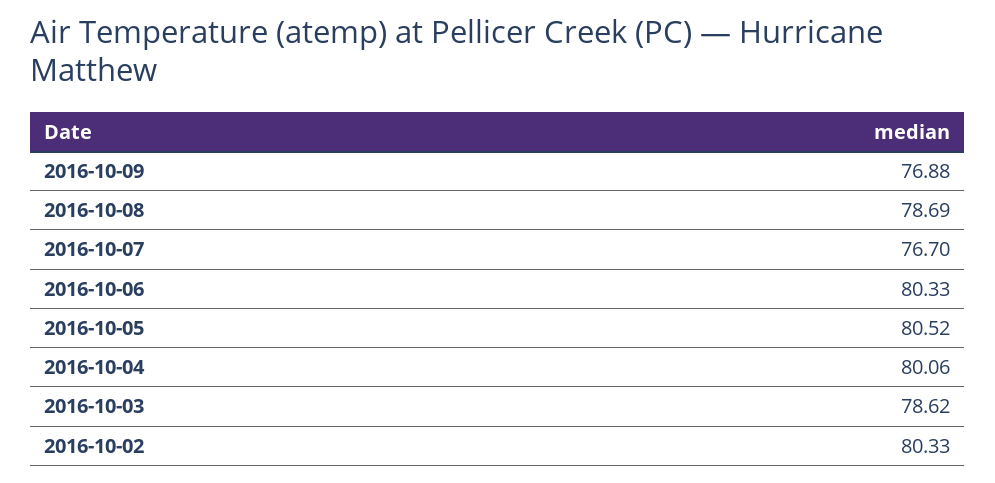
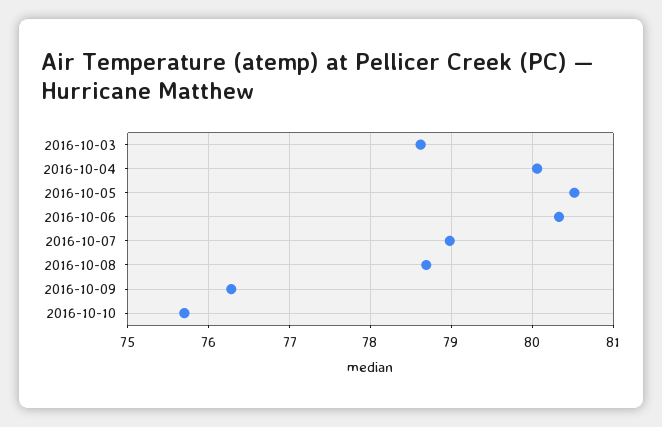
2016-10-09: 76.88 -> 76.3
2016-10-07: 76.7 -> 79
2016-10-02: 80.33 -> none
2016-10-10: none -> 75.7

